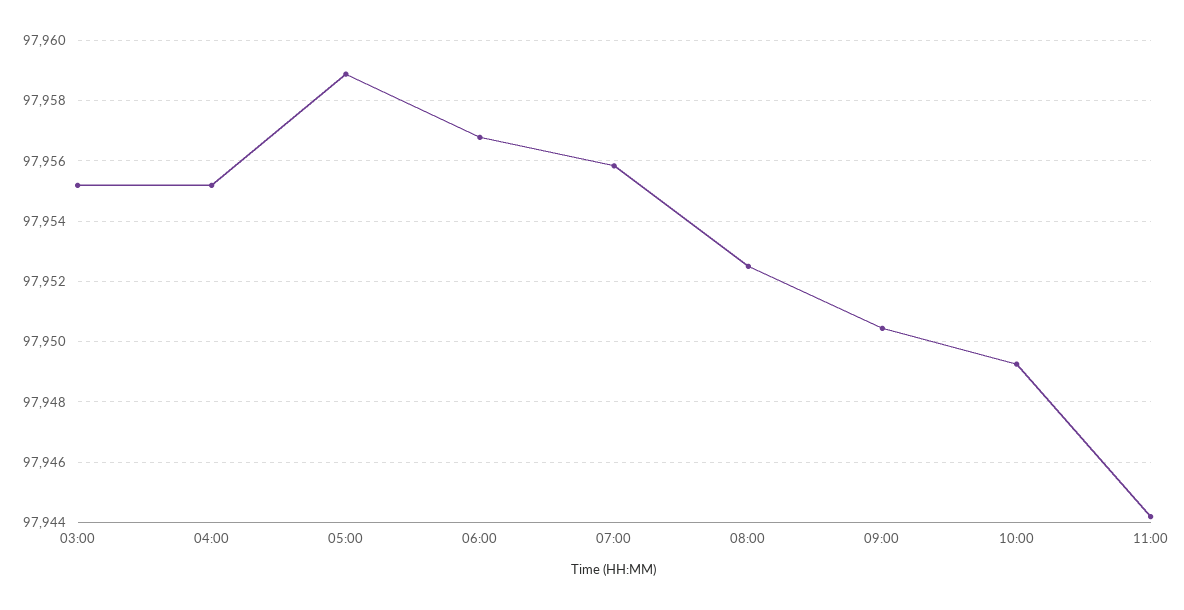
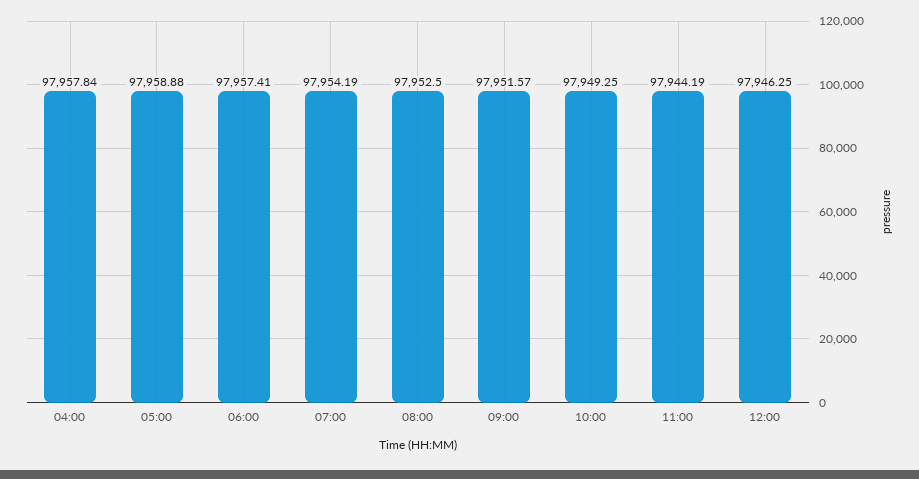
03:00: 97955.2 -> none
04:00: 97955.2 -> 97957.84
06:00: 97956.8 -> 97957.41
07:00: 97955.8 -> 97954.19
09:00: 97950.4 -> 97951.57
12:00: none -> 97946.25

